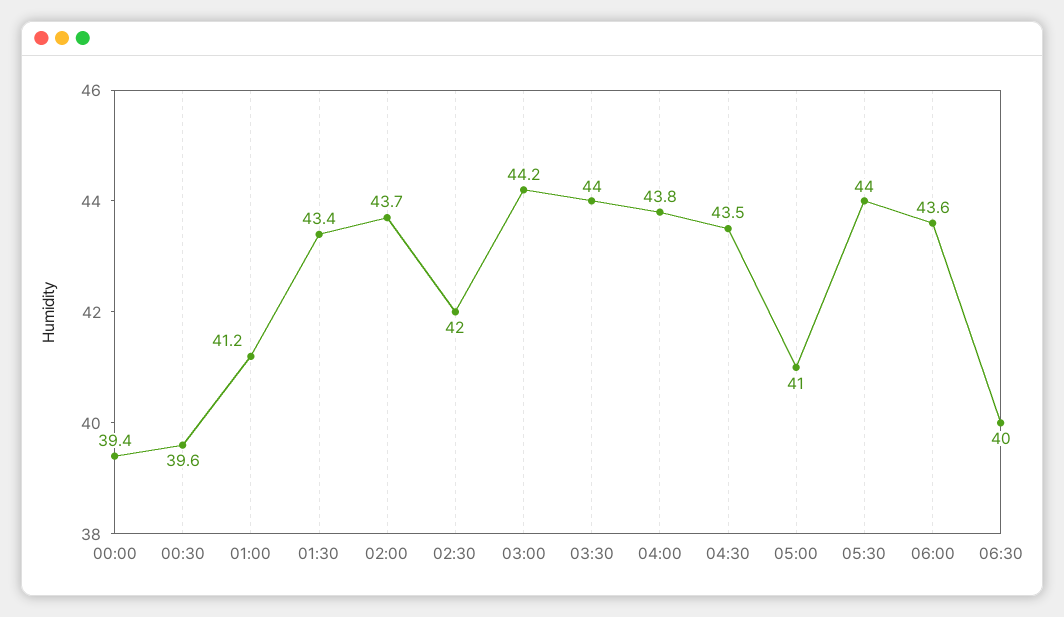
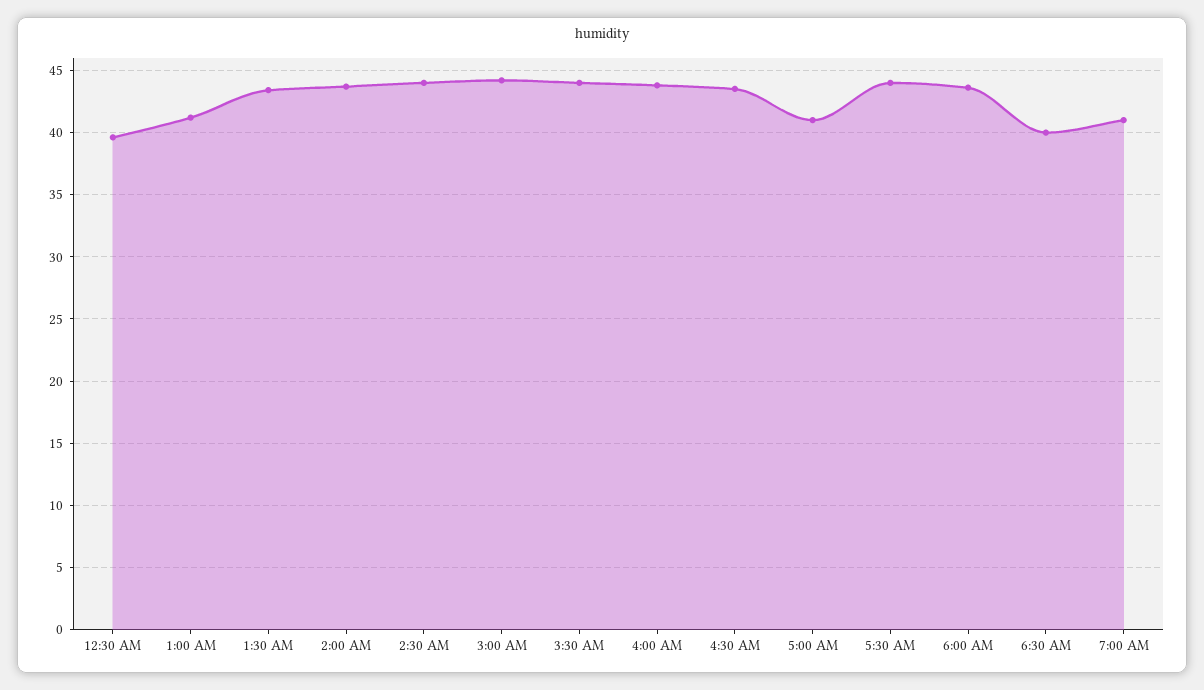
00:00: 39.4 -> none
02:30: 42 -> 44
7:00 AM: none -> 41

